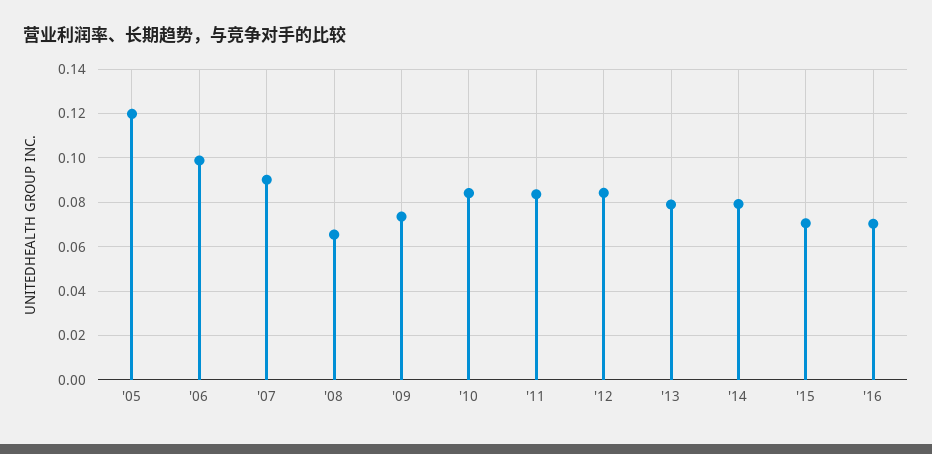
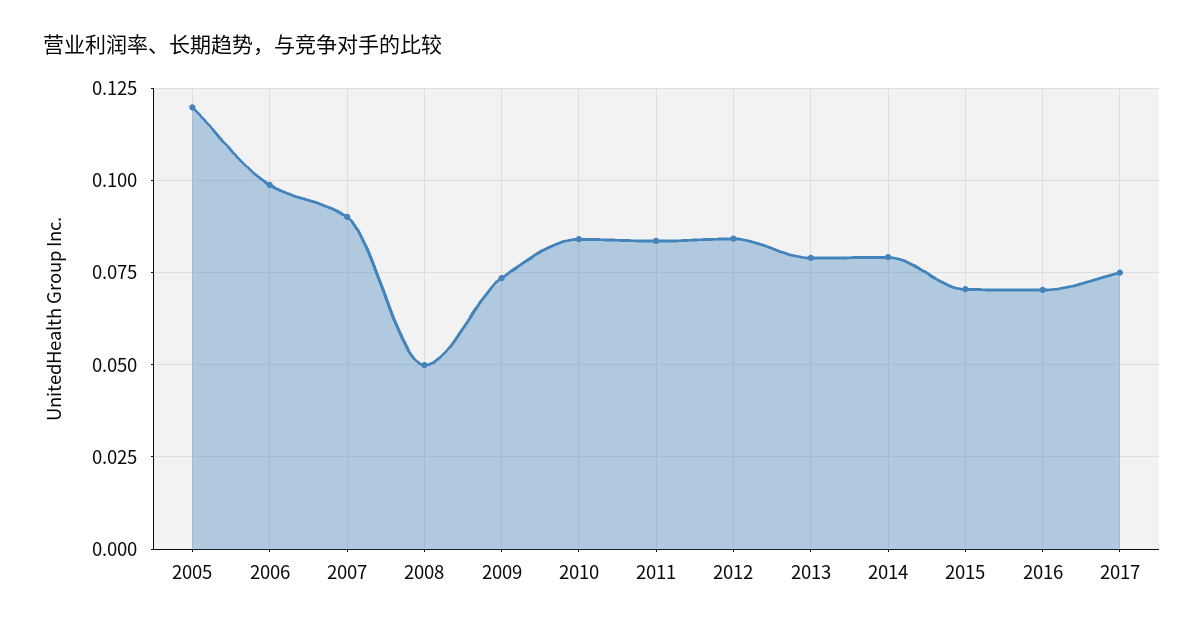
'08: 0.065 -> 0.05
2017: none -> 0.075

